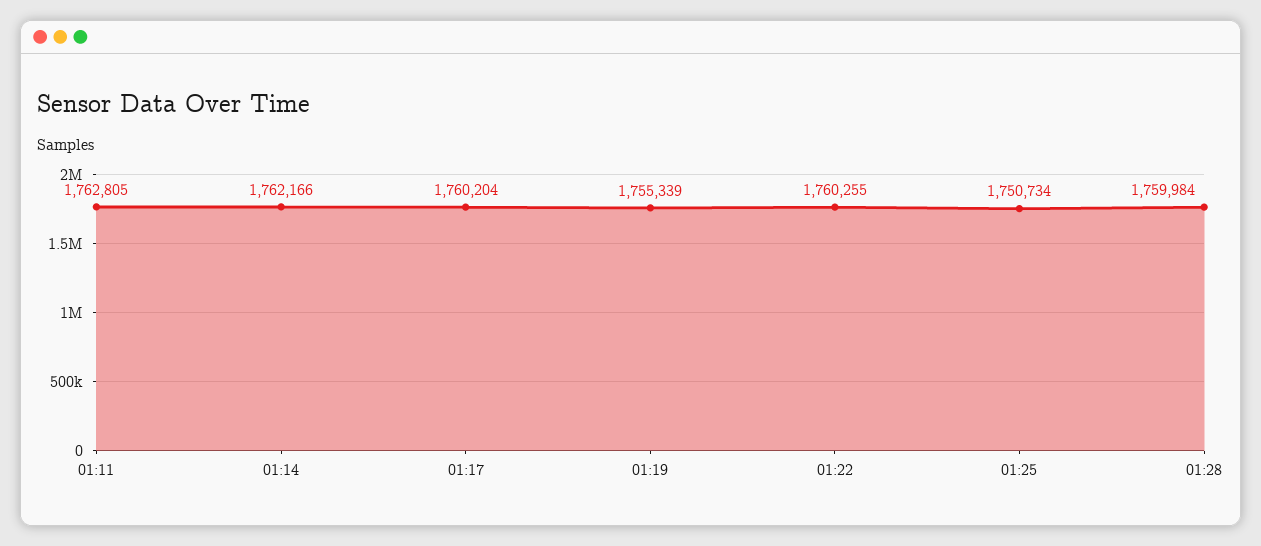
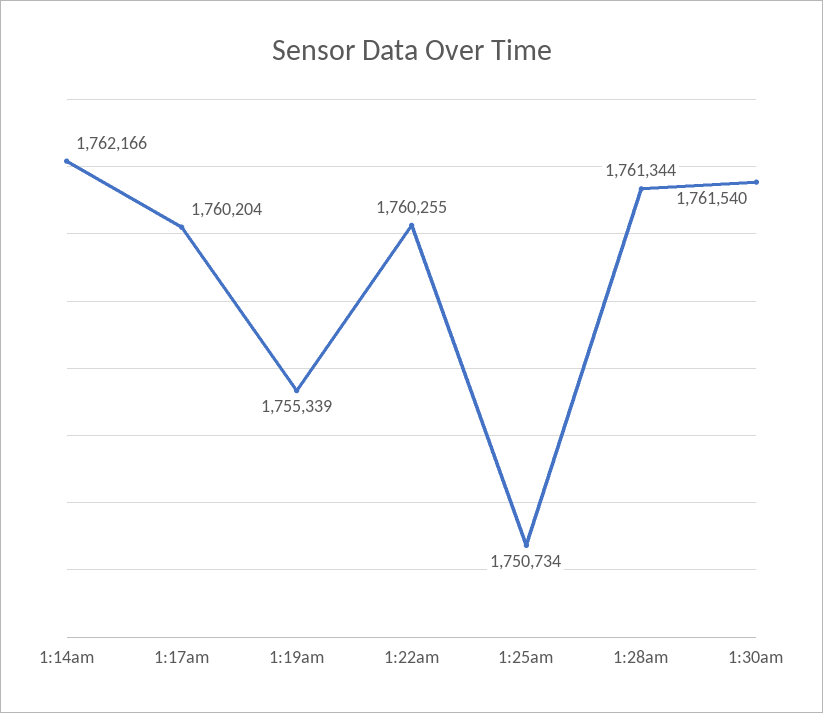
01:11: 1762805 -> none
01:28: 1759984 -> 1761344
1:30am: none -> 1761540

